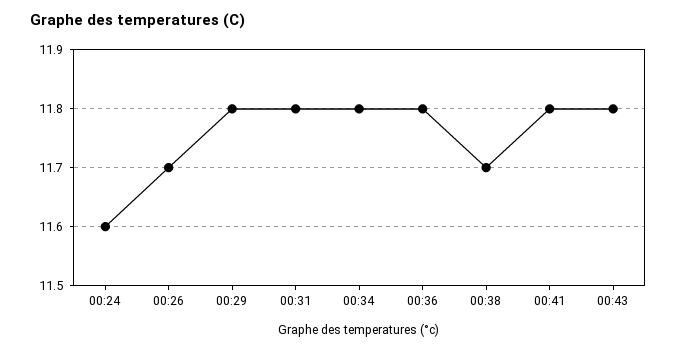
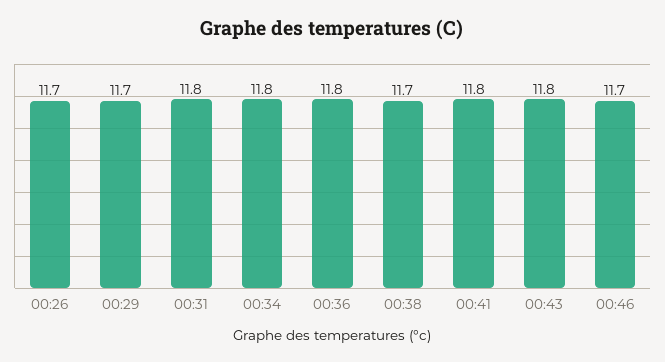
00:24: 11.6 -> none
00:29: 11.8 -> 11.7
00:46: none -> 11.7

